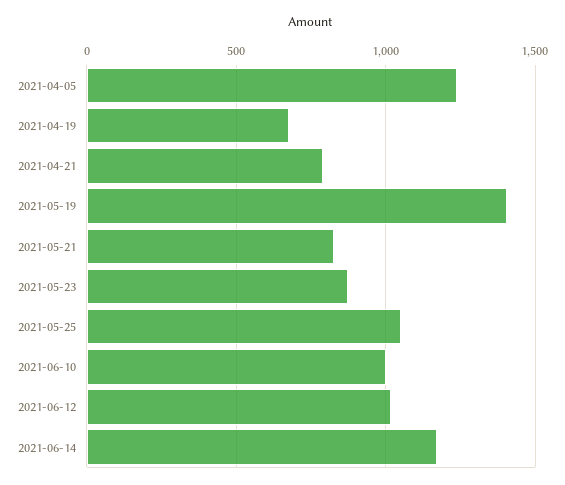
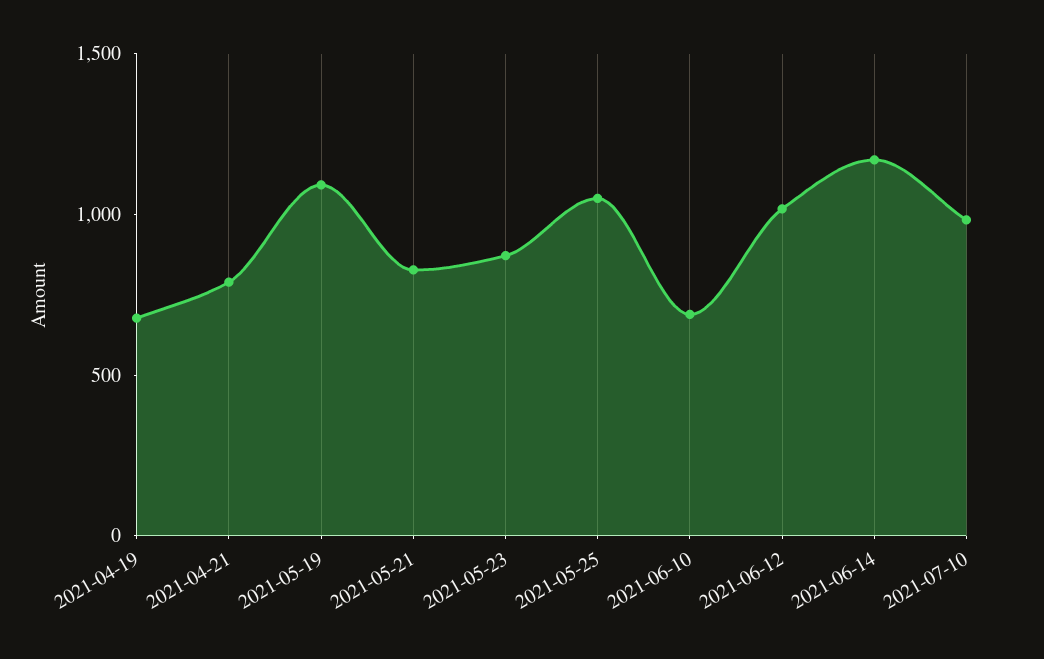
2021-04-05: 1250 -> none
2021-05-19: 1400 -> 1100
2021-06-10: 1000 -> 700
2021-07-10: none -> 1000

